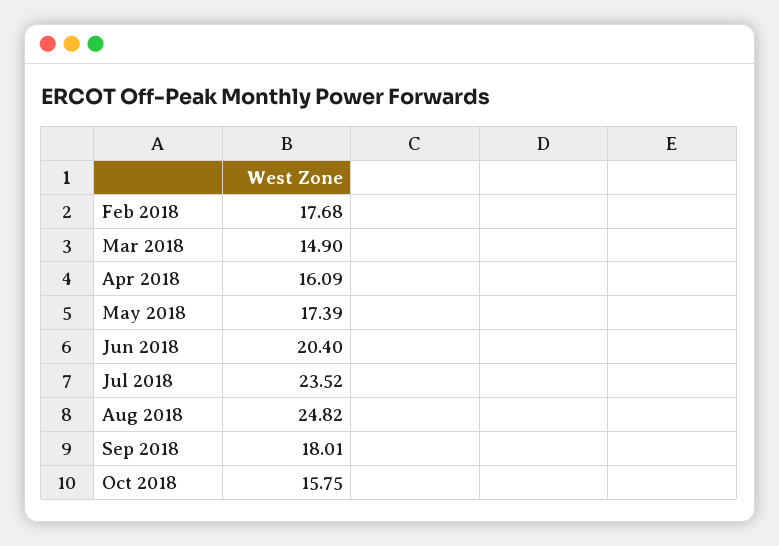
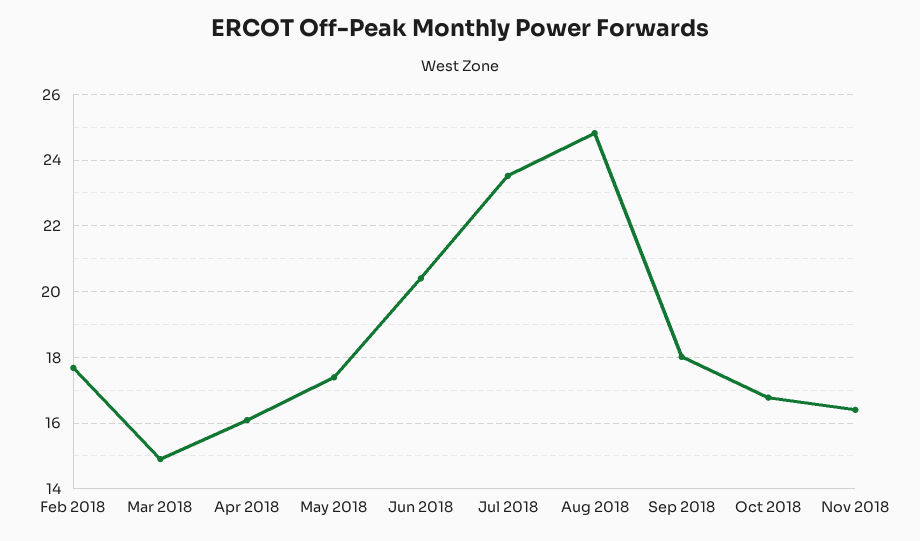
Oct 2018: 15.75 -> 16.8
Nov 2018: none -> 16.4

